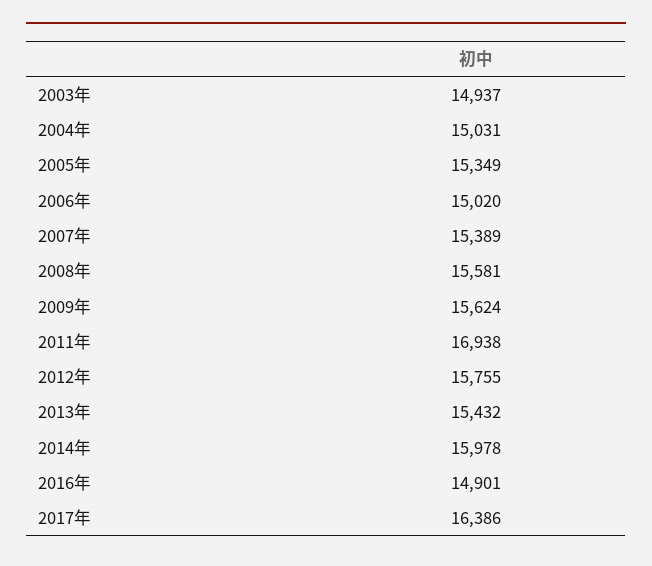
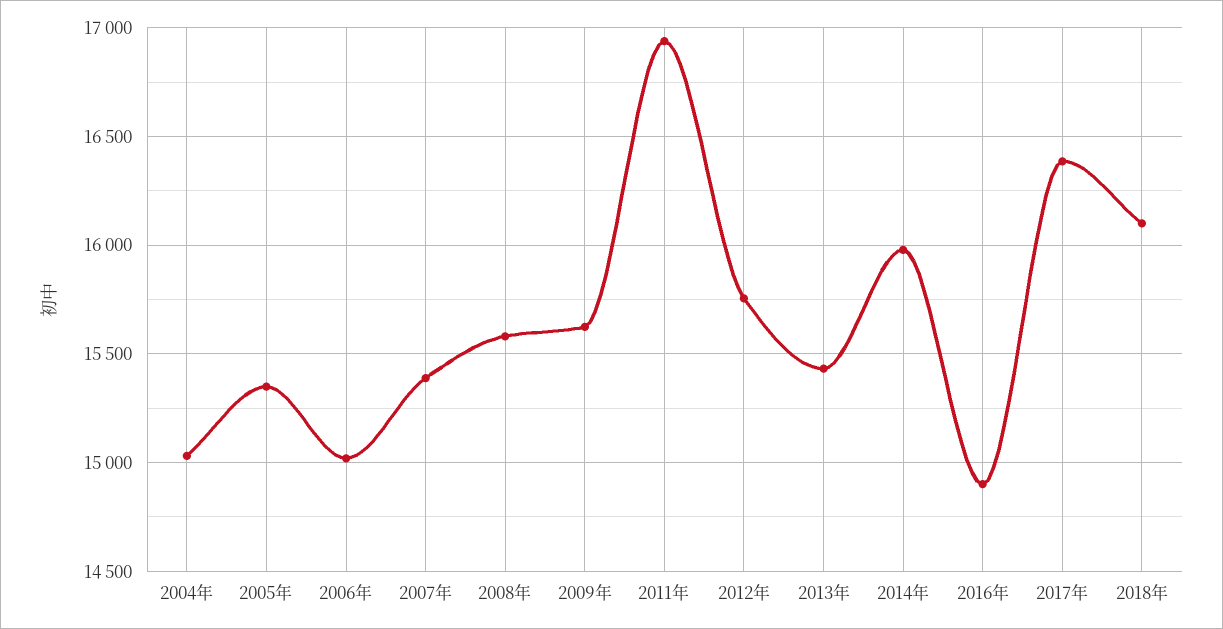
2003年: 14937 -> none
2018年: none -> 16100

